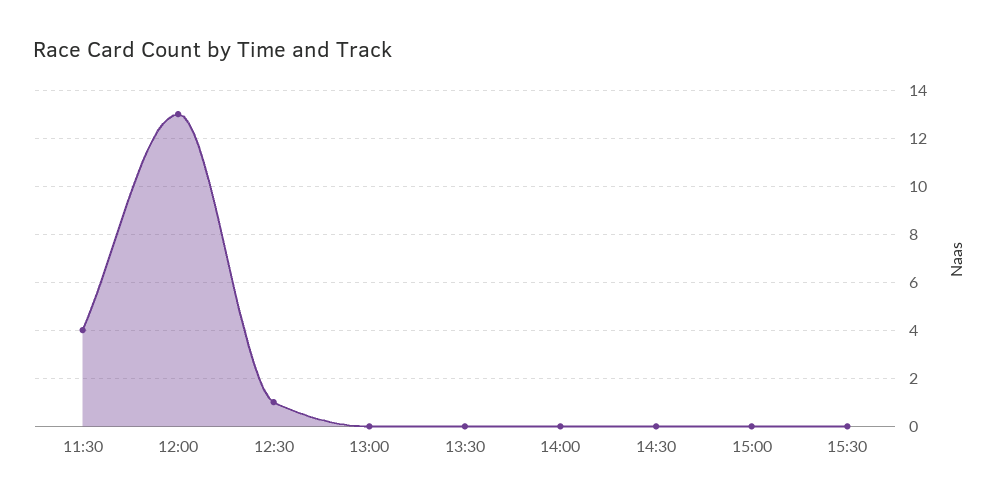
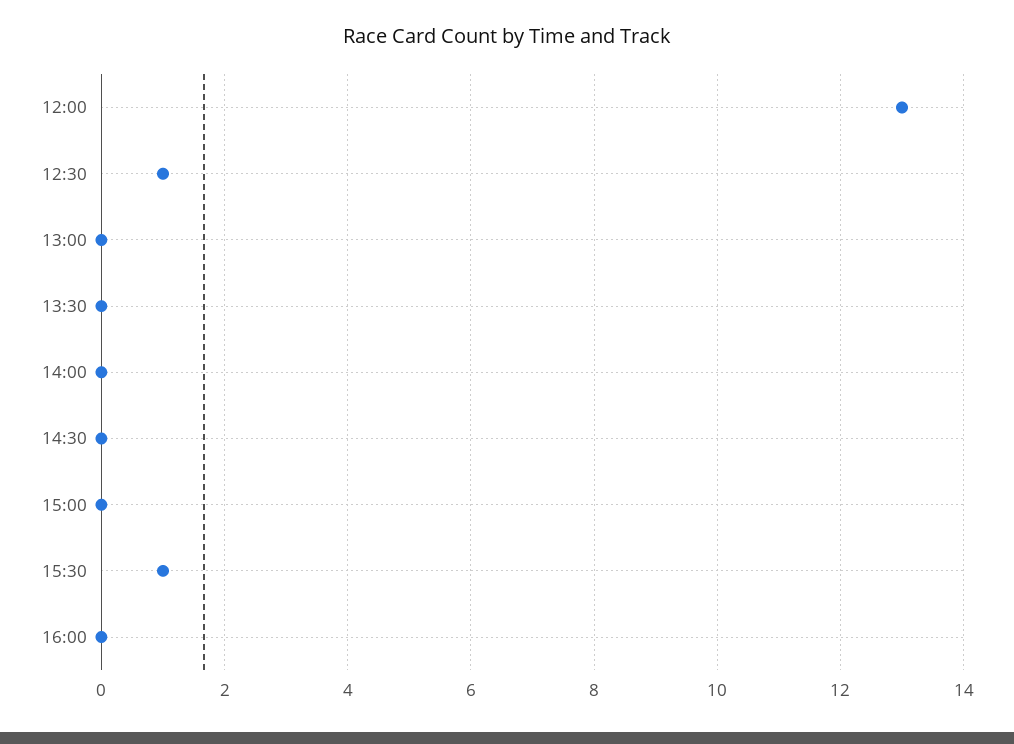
11:30: 4 -> none
15:30: 0 -> 1
16:00: none -> 0

